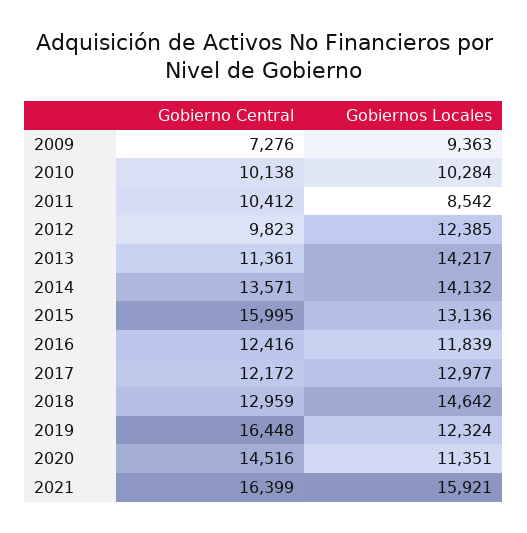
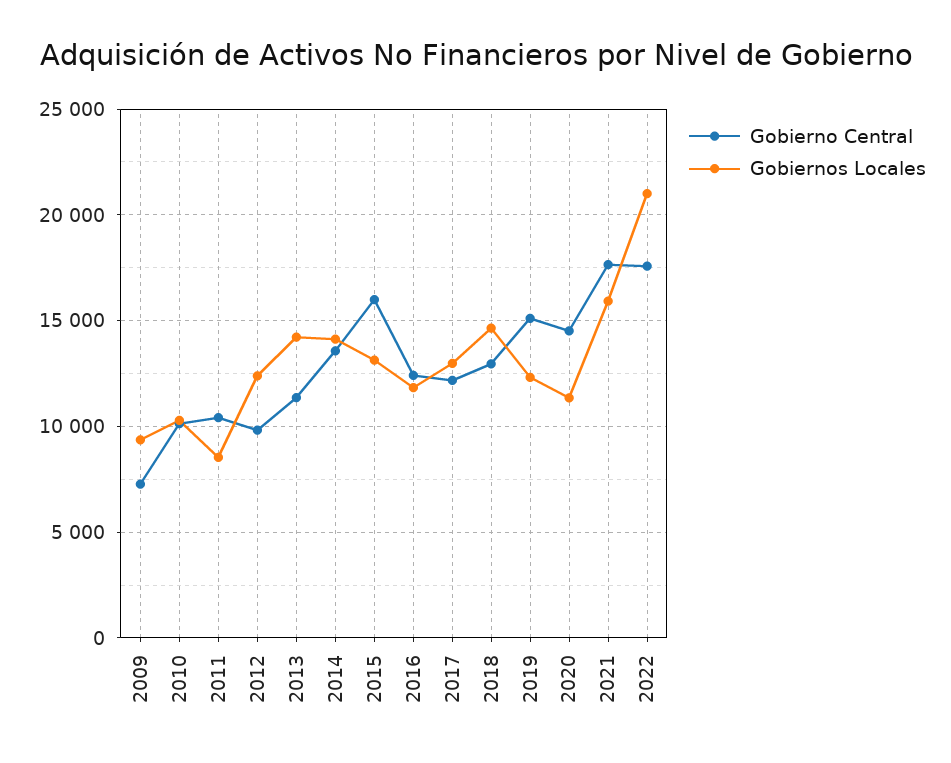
Gobierno Central, 2019: 16448 -> 15000
Gobierno Central, 2021: 16399 -> 17500
Gobierno Central, 2022: none -> 17500
Gobiernos Locales, 2022: none -> 21000

